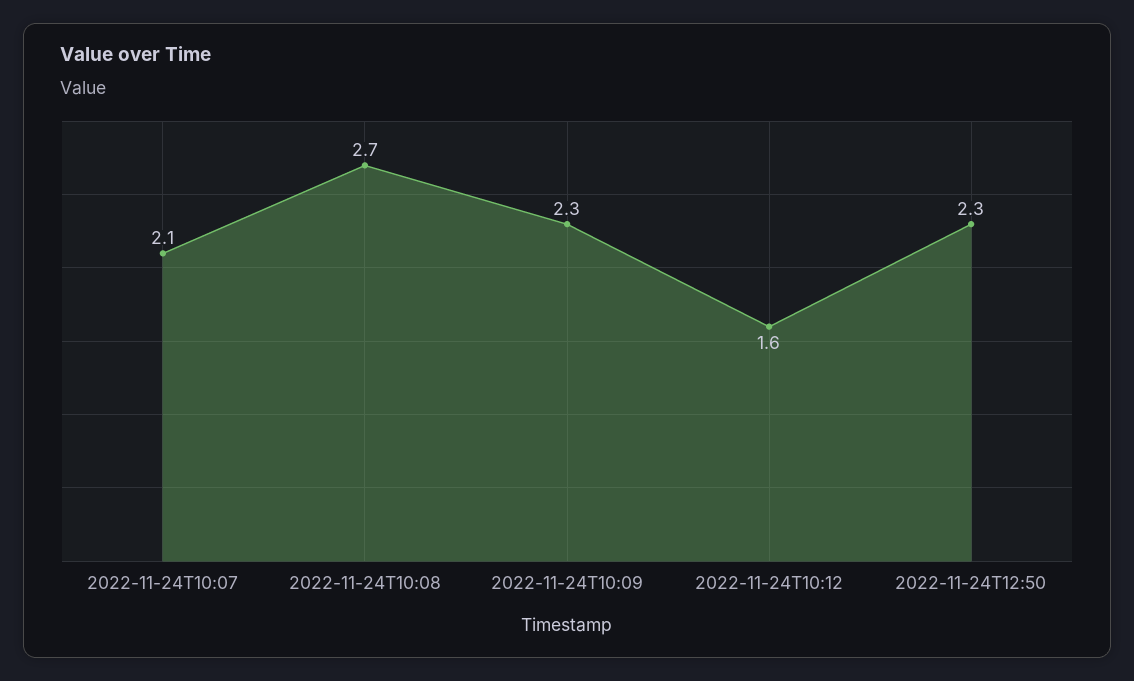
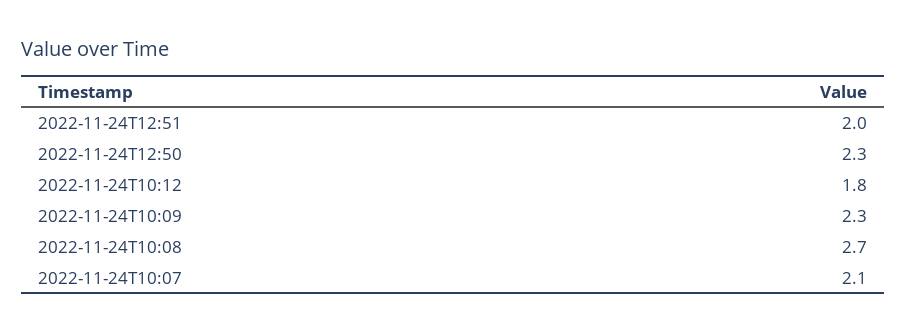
2022-11-24T10:12: 1.6 -> 1.8
2022-11-24T12:51: none -> 2

